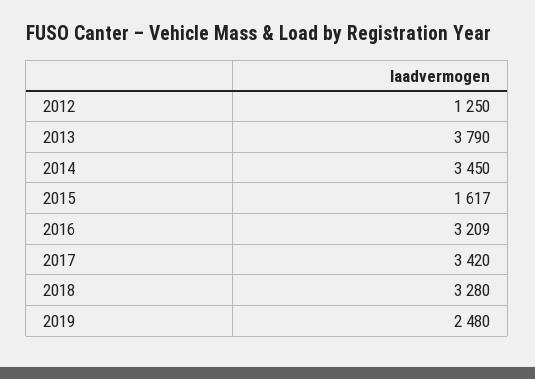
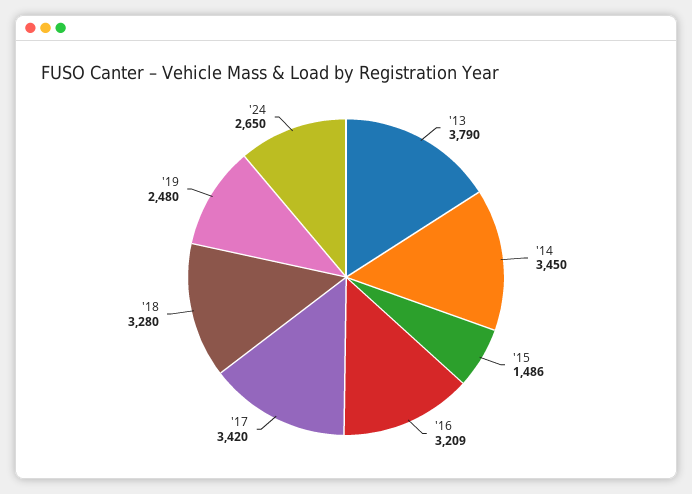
2012: 1250 -> none
2015: 1617 -> 1486
'24: none -> 2650

